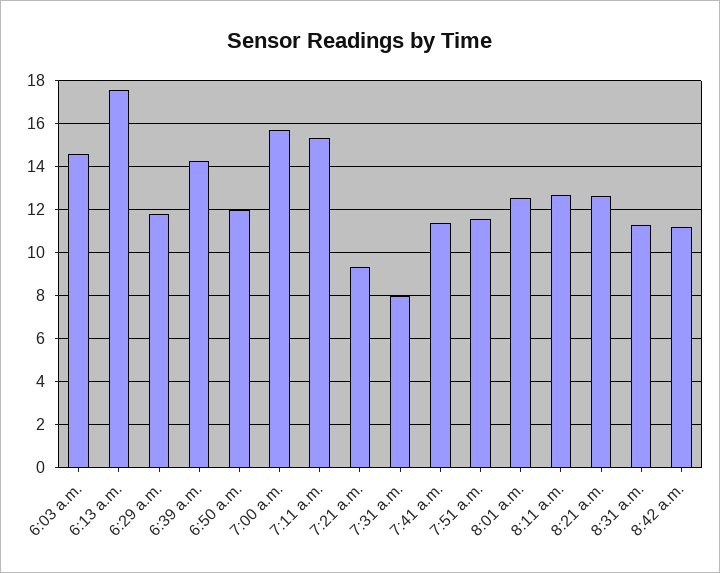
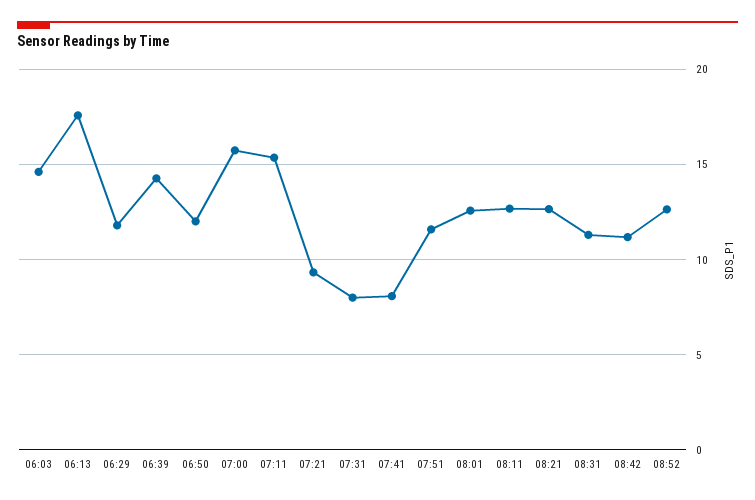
7:41 a.m.: 11.5 -> 8
08:52: none -> 12.5

